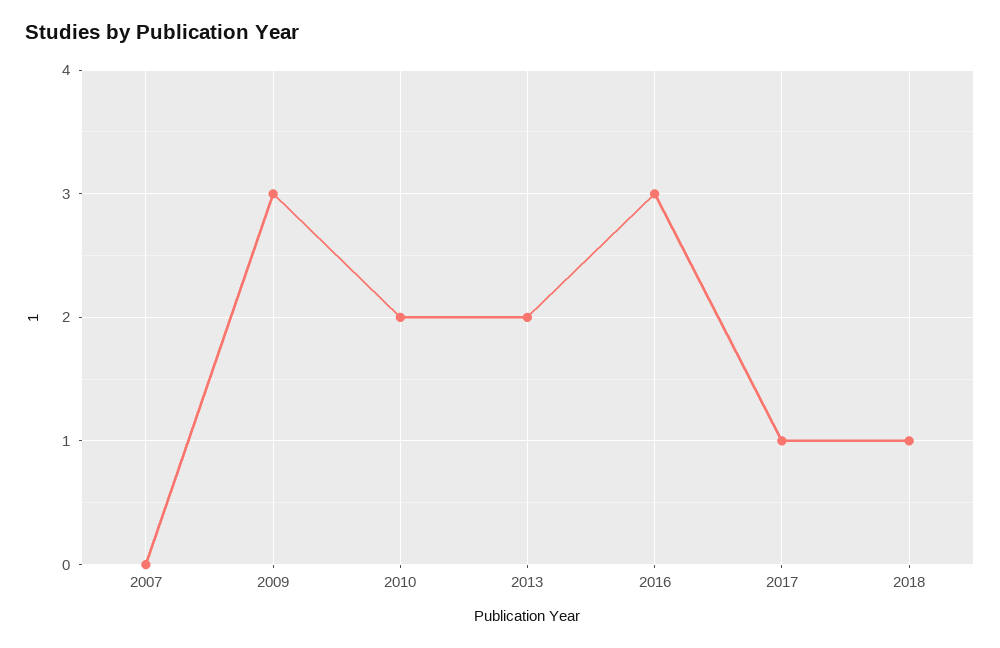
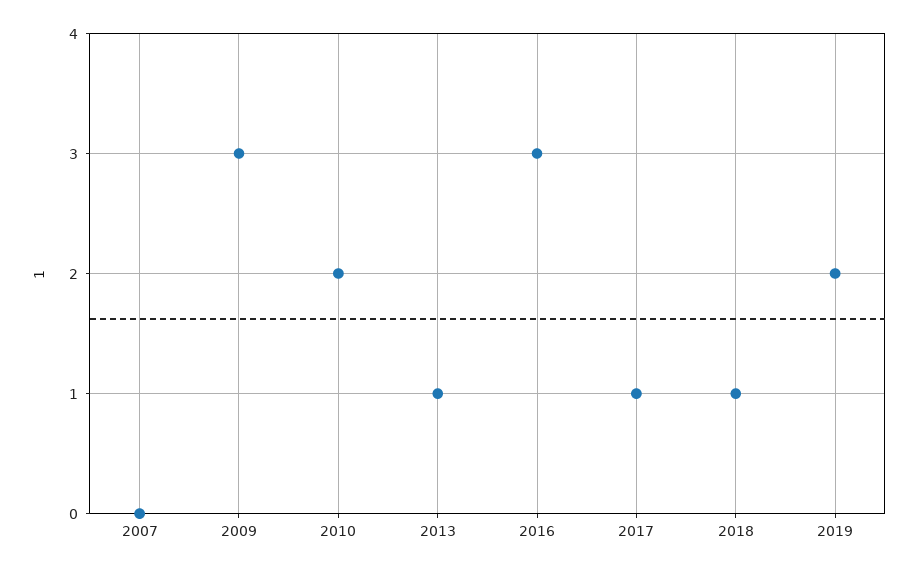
2013: 2 -> 1
2019: none -> 2

